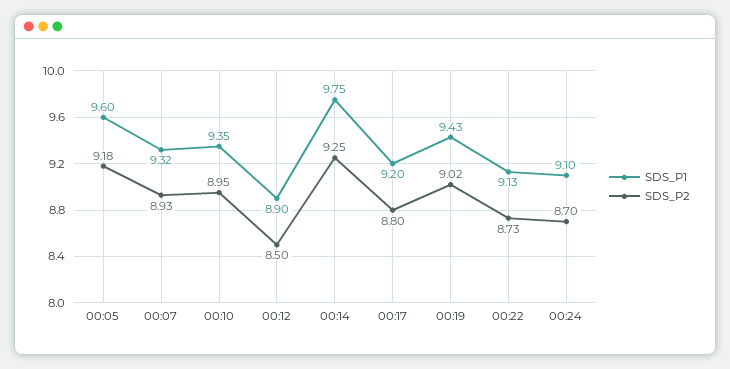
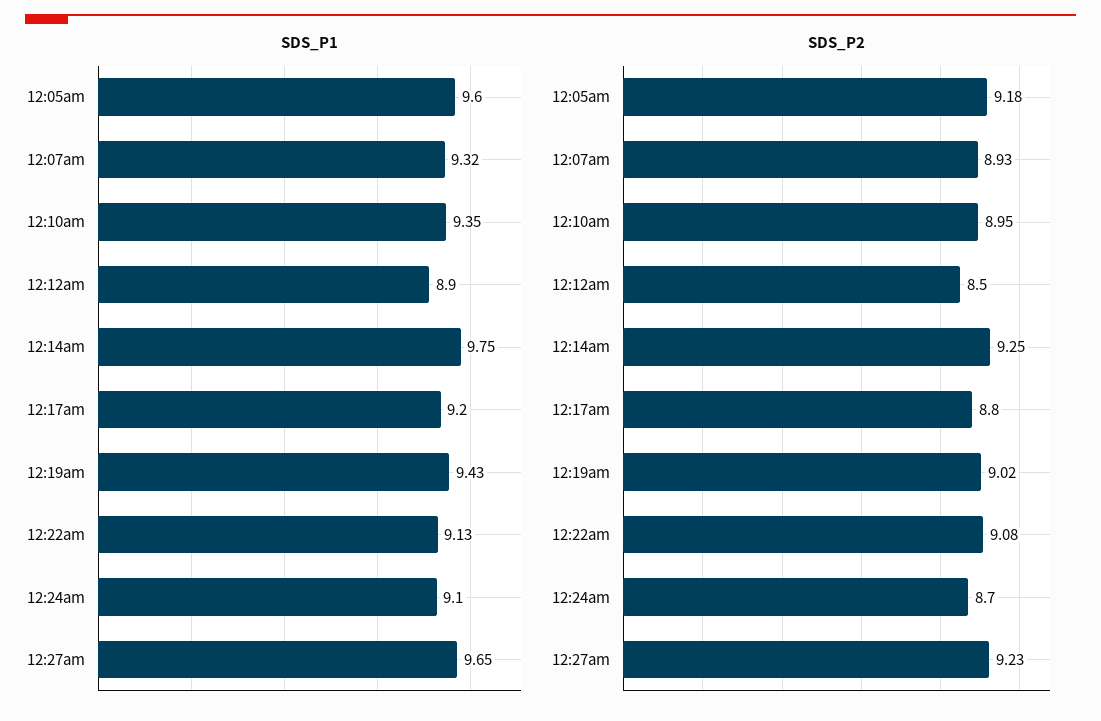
SDS_P2, 00:22: 8.73 -> 9.08
SDS_P1, 12:27am: none -> 9.65
SDS_P2, 12:27am: none -> 9.23

